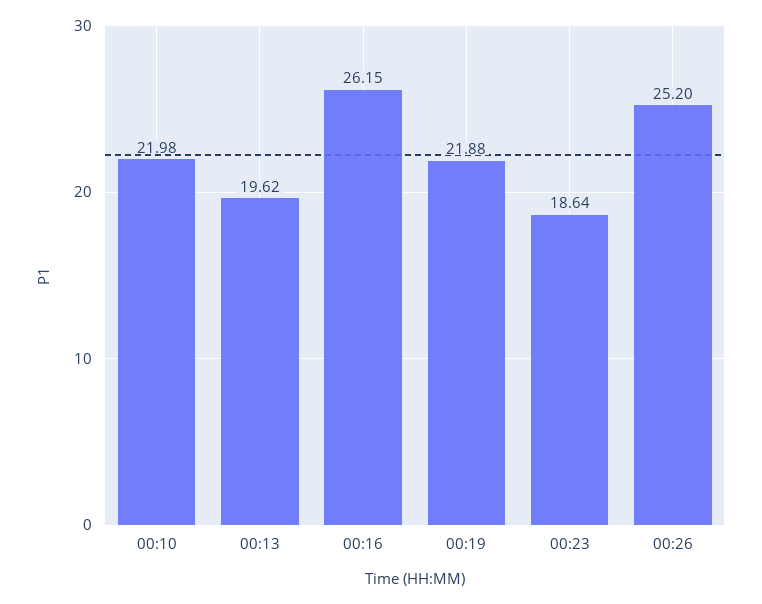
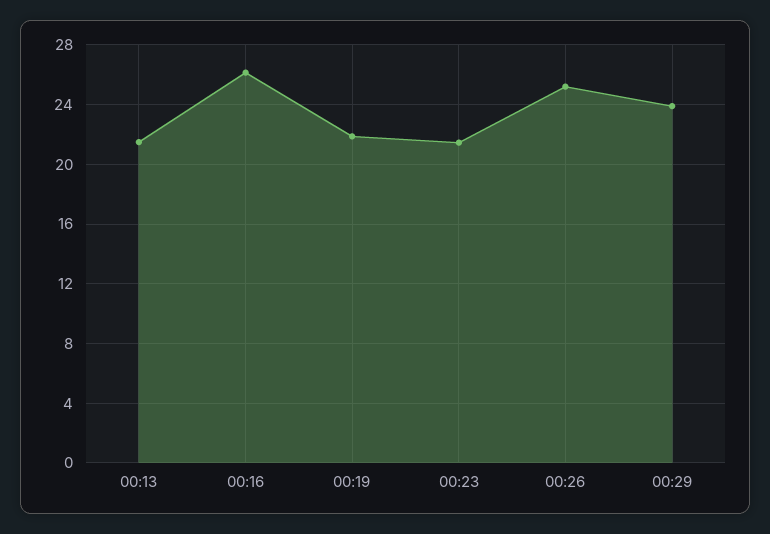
00:10: 21.98 -> none
00:13: 19.62 -> 21.5
00:23: 18.64 -> 21.5
00:29: none -> 24

